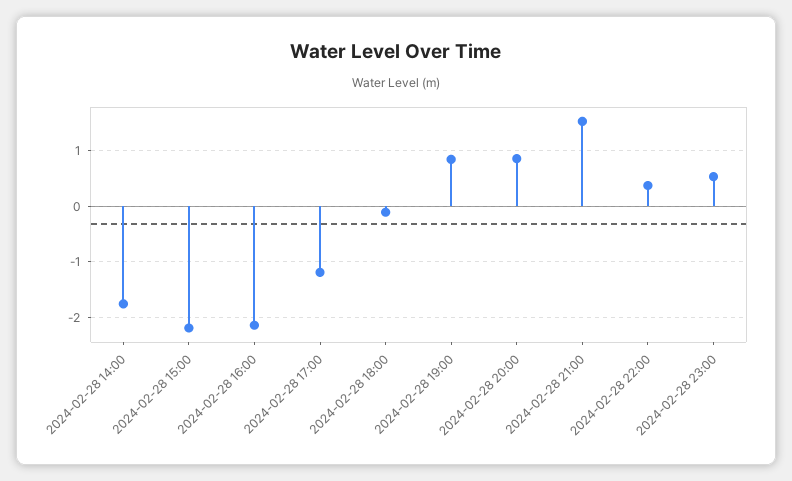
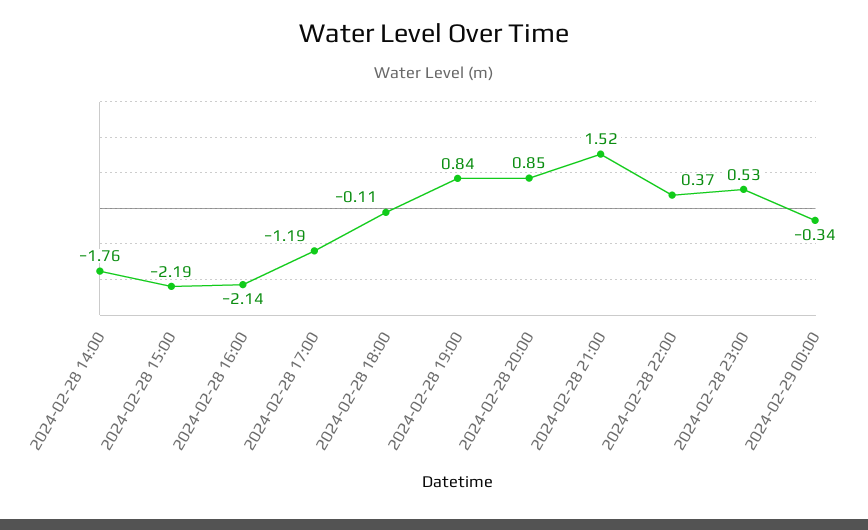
2024-02-29 00:00: none -> -0.34

